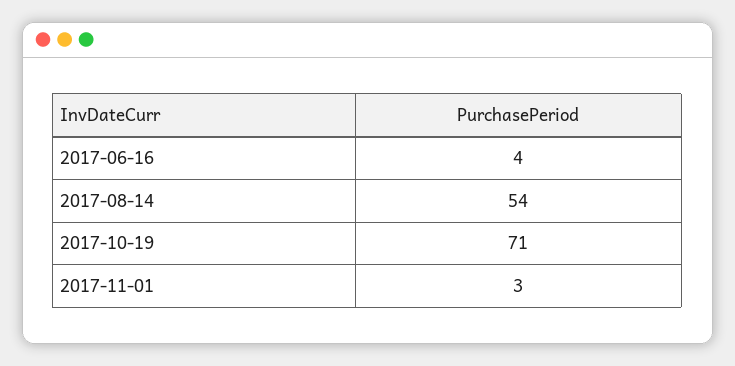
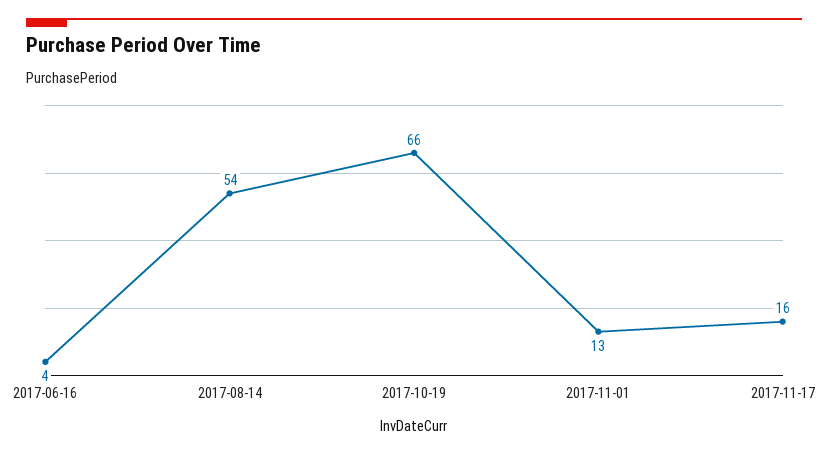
2017-10-19: 71 -> 66
2017-11-01: 3 -> 13
2017-11-17: none -> 16

